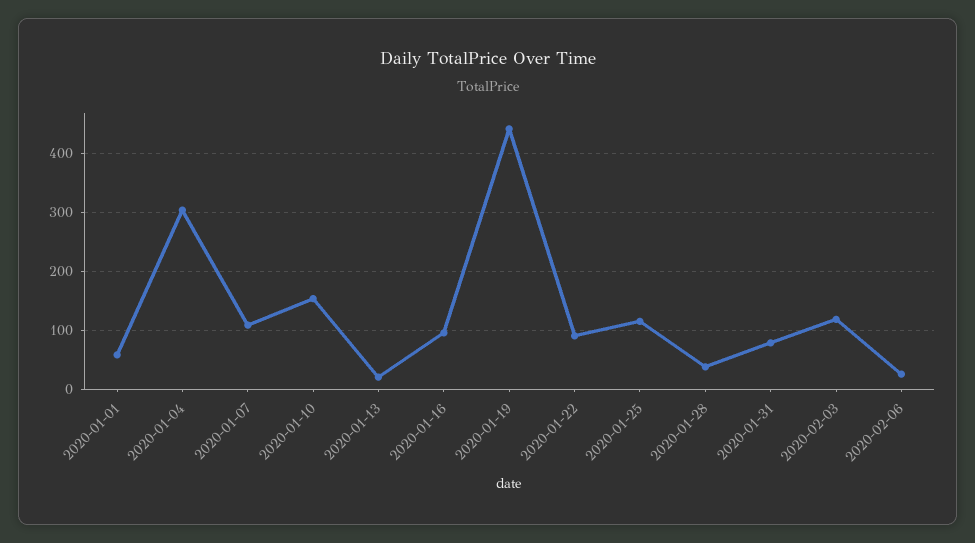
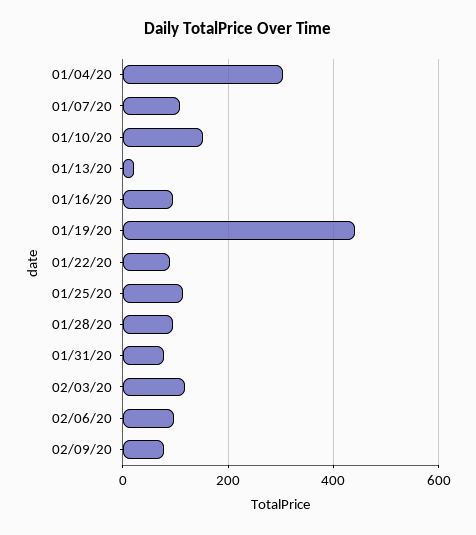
2020-01-01: 60 -> none
2020-01-28: 40 -> 100
2020-02-06: 20 -> 100
02/09/20: none -> 80

